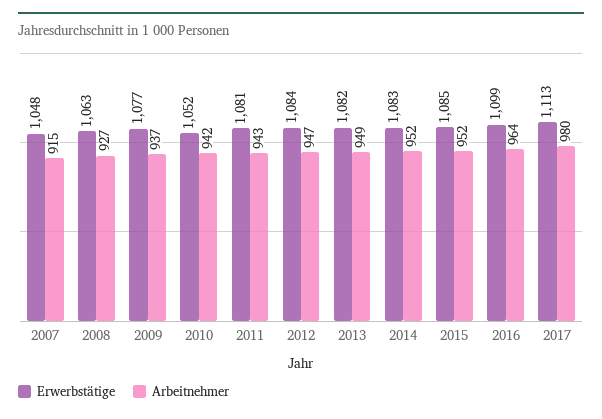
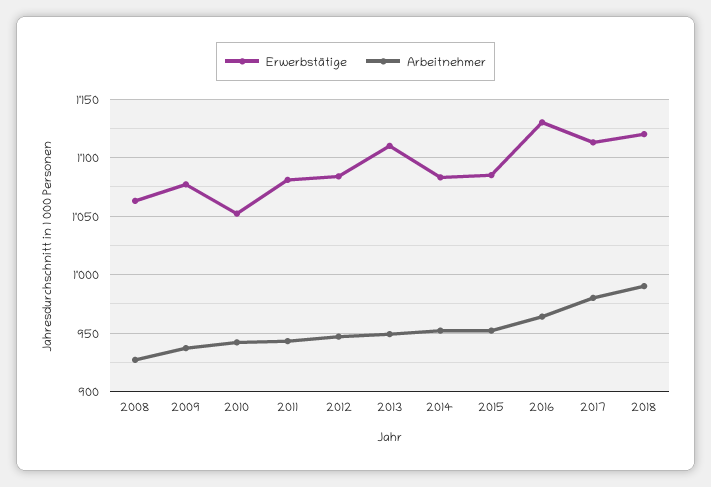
Erwerbstätige, 2007: 1048 -> none
Arbeitnehmer, 2007: 915 -> none
Erwerbstätige, 2013: 1082 -> 1110
Erwerbstätige, 2016: 1099 -> 1130
Erwerbstätige, 2018: none -> 1120
Arbeitnehmer, 2018: none -> 990

